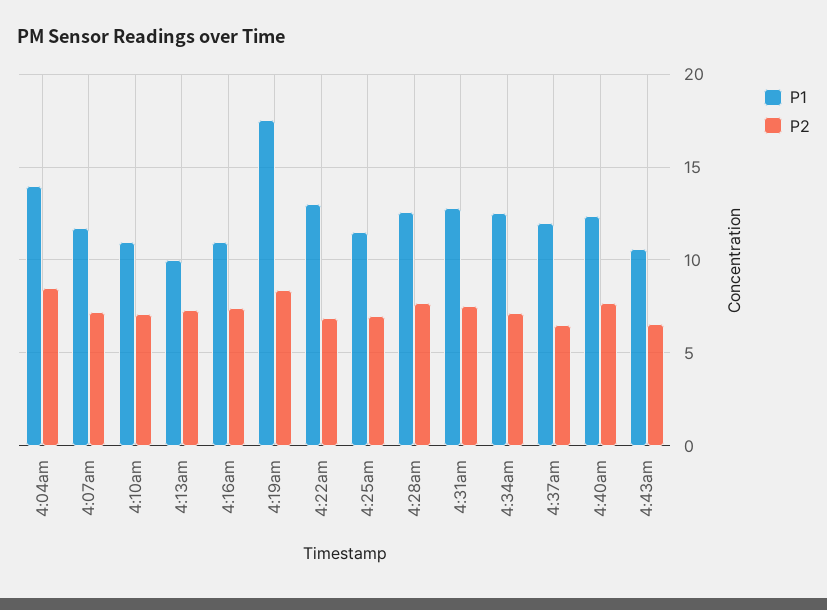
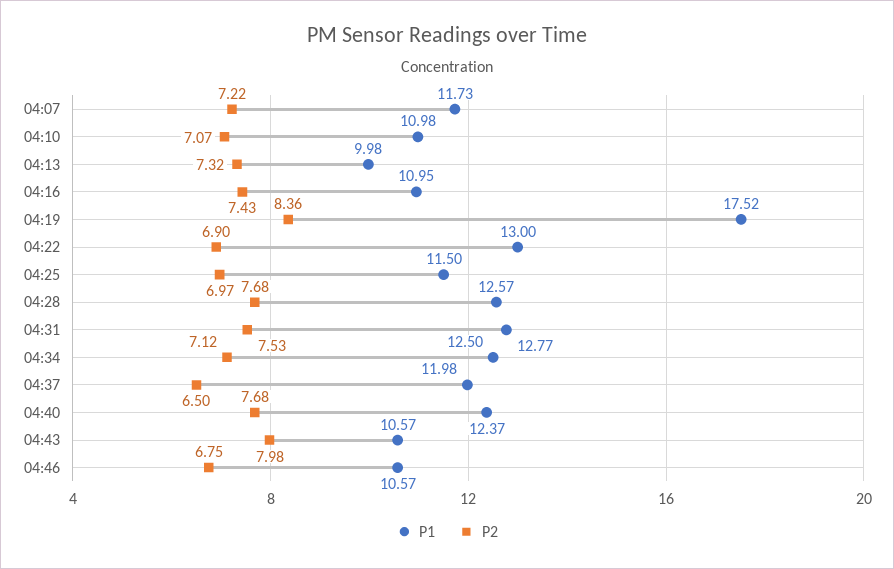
P1, 4:04am: 14 -> none
P2, 4:04am: 8.5 -> none
P2, 4:43am: 6.5 -> 7.98
P1, 04:46: none -> 10.57
P2, 04:46: none -> 6.75

